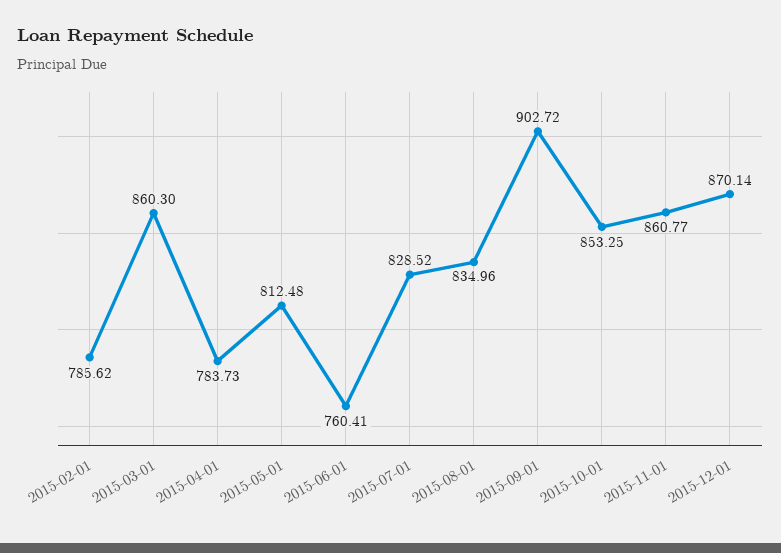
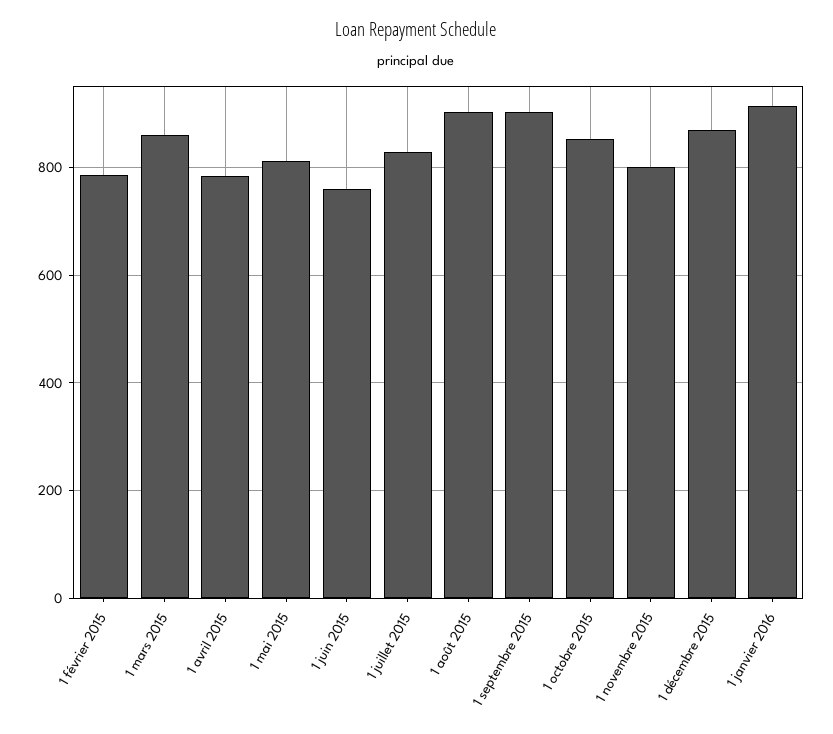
2015-08-01: 834.96 -> 900
2015-11-01: 860.77 -> 800
1 janvier 2016: none -> 920

